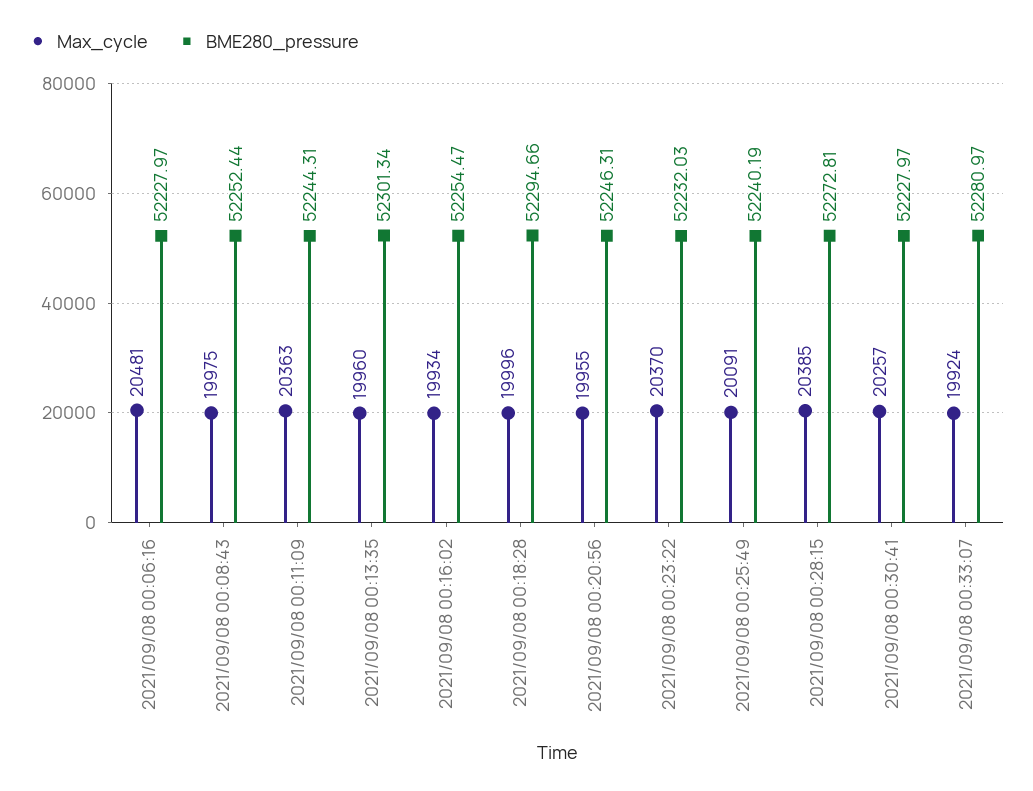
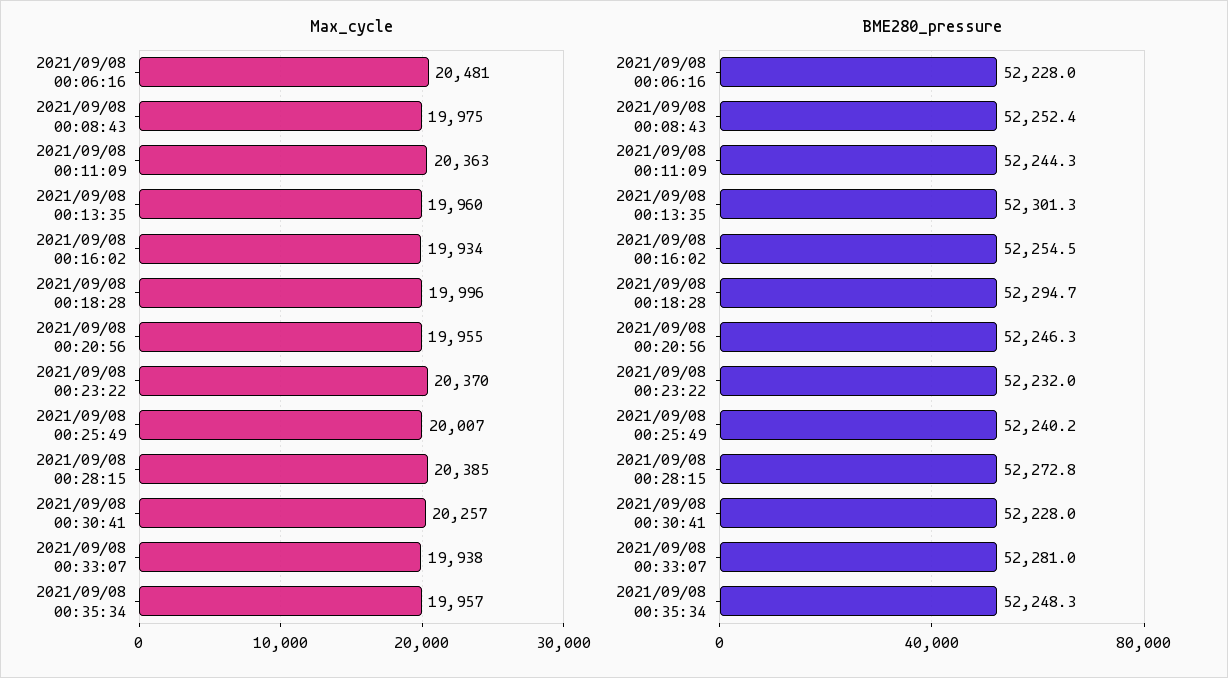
Max_cycle, 2021/09/08 00:25:49: 20091 -> 20007
Max_cycle, 2021/09/08 00:33:07: 19924 -> 19938
Max_cycle, 2021/09/08 00:35:34: none -> 19957
BME280_pressure, 2021/09/08 00:35:34: none -> 52248.3

